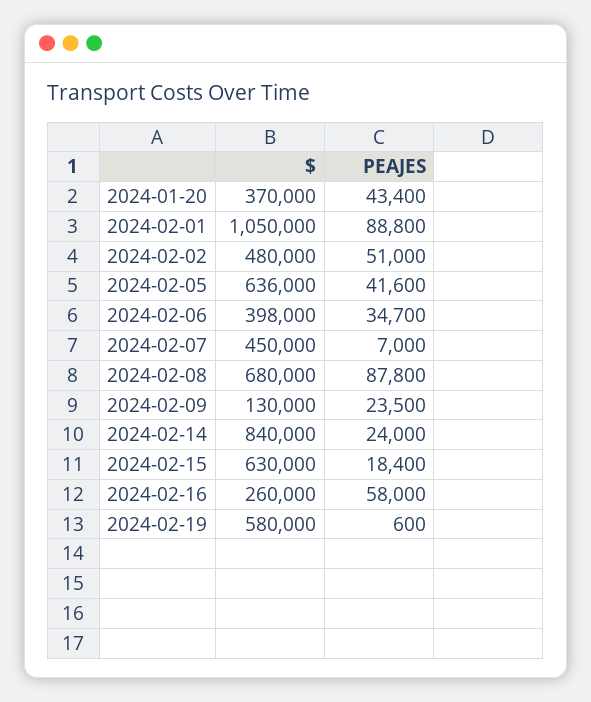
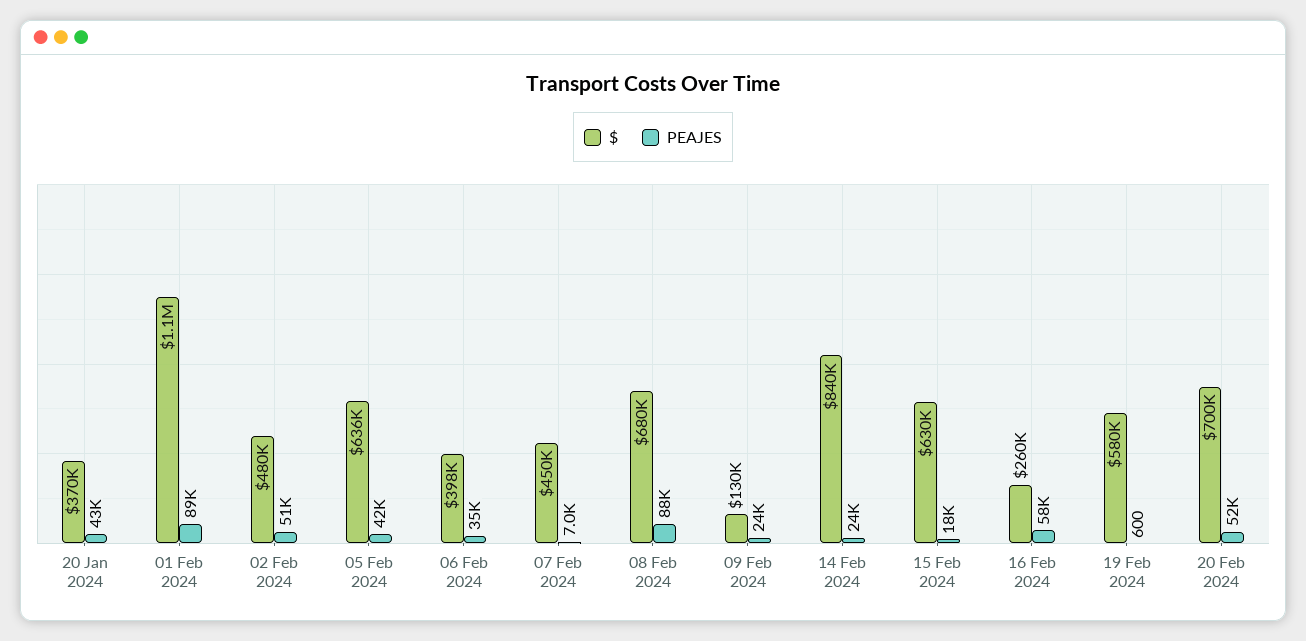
$, 20 Feb 2024: none -> 700000
PEAJES, 20 Feb 2024: none -> 52000

